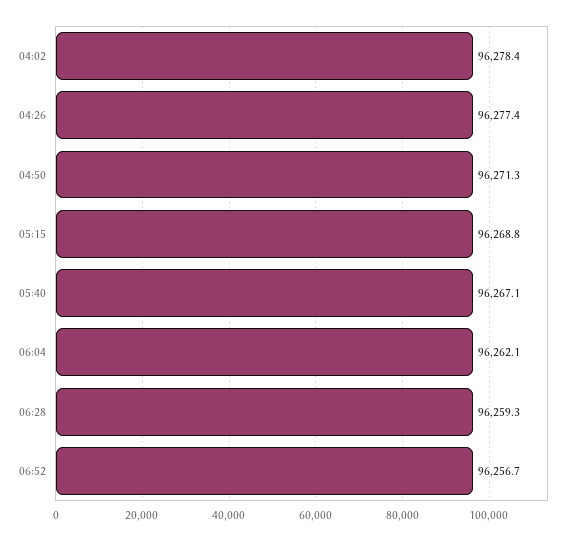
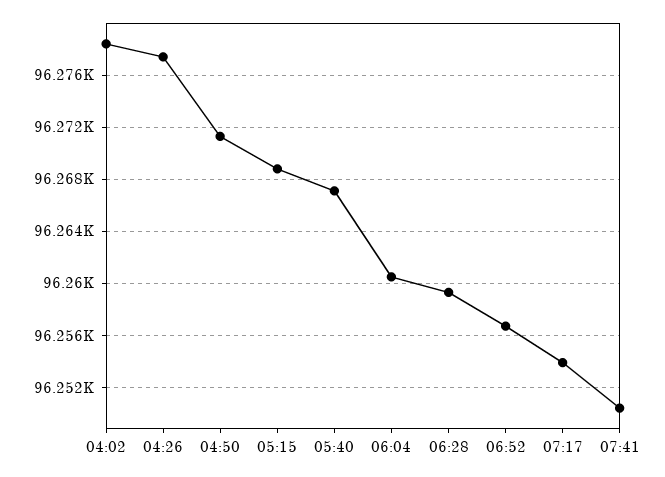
06:04: 96262.1 -> 96260.5
07:17: none -> 96254
07:41: none -> 96250.5

